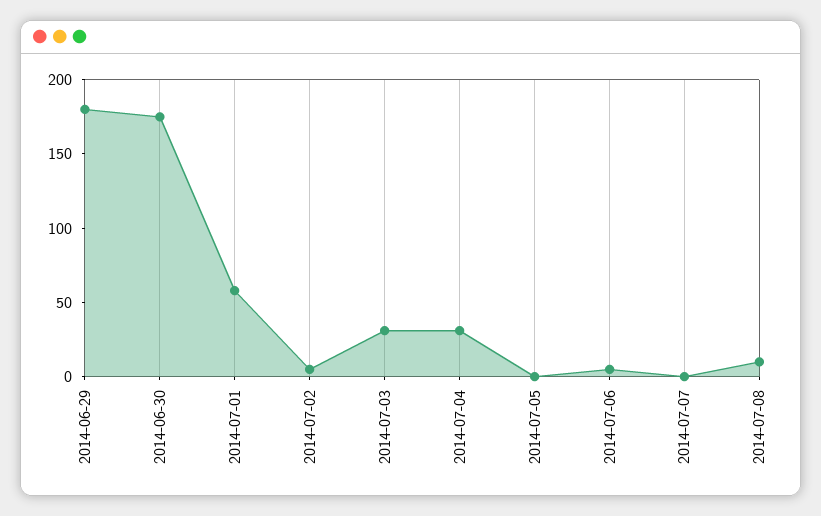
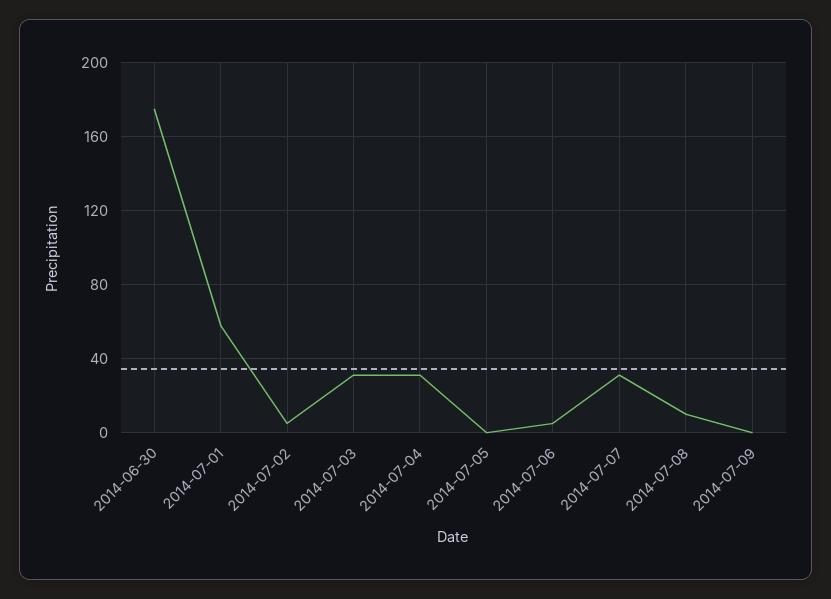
2014-06-29: 180 -> none
2014-07-07: 0 -> 30
2014-07-09: none -> 0

